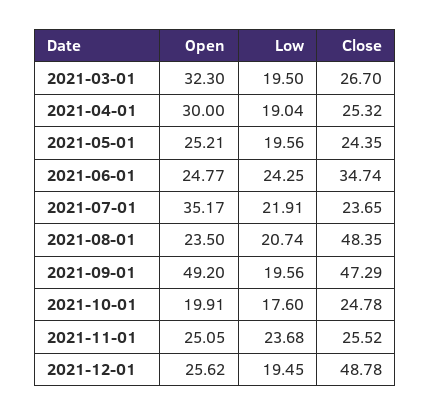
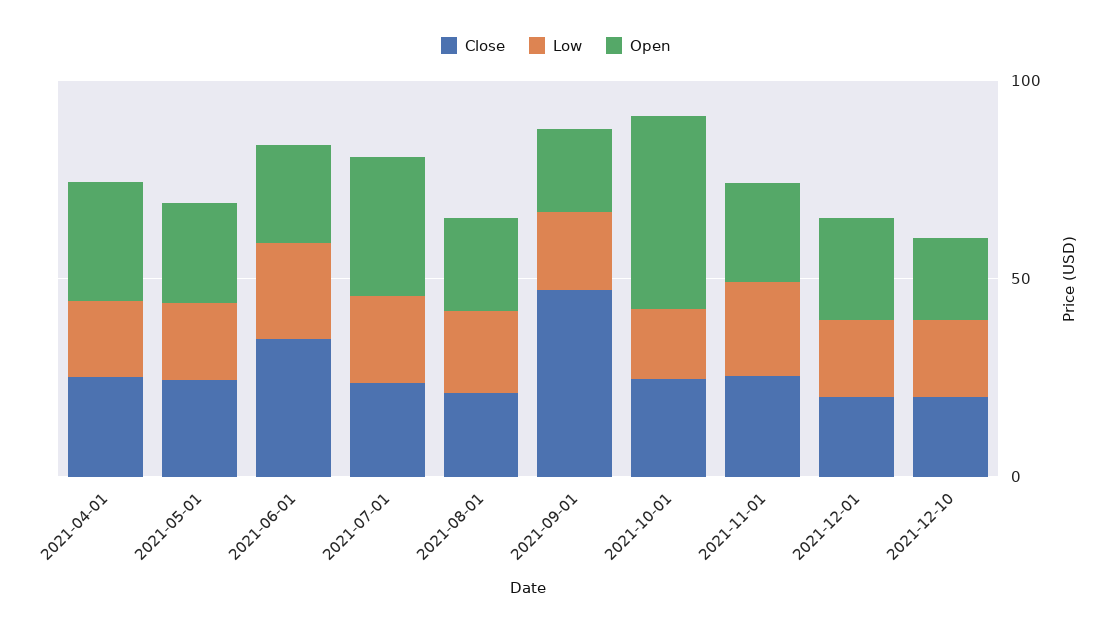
Open, 2021-03-01: 32.3 -> none
Low, 2021-03-01: 19.5 -> none
Close, 2021-03-01: 26.7 -> none
Close, 2021-08-01: 48.35 -> 20
Open, 2021-09-01: 49.2 -> 20
Open, 2021-10-01: 19.91 -> 50
Close, 2021-12-01: 48.78 -> 20
Close, 2021-12-10: none -> 20
Low, 2021-12-10: none -> 20
Open, 2021-12-10: none -> 20

